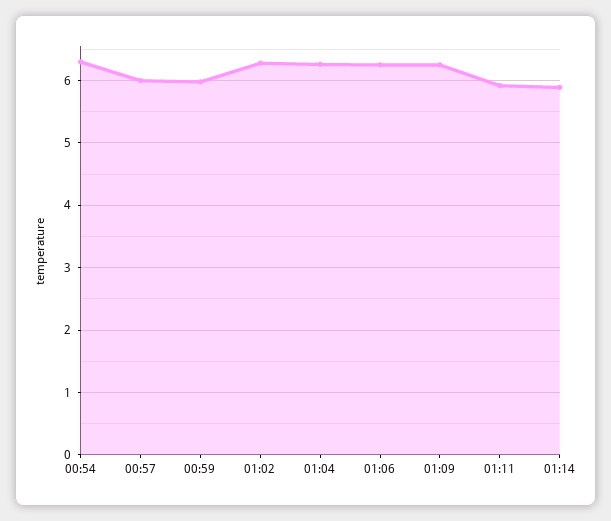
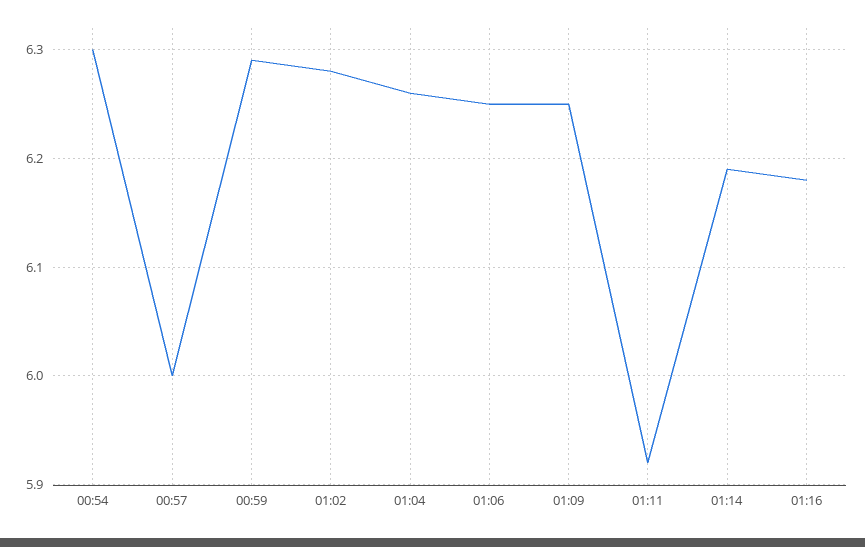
00:59: 6 -> 6.29
01:14: 5.9 -> 6.19
01:16: none -> 6.18

